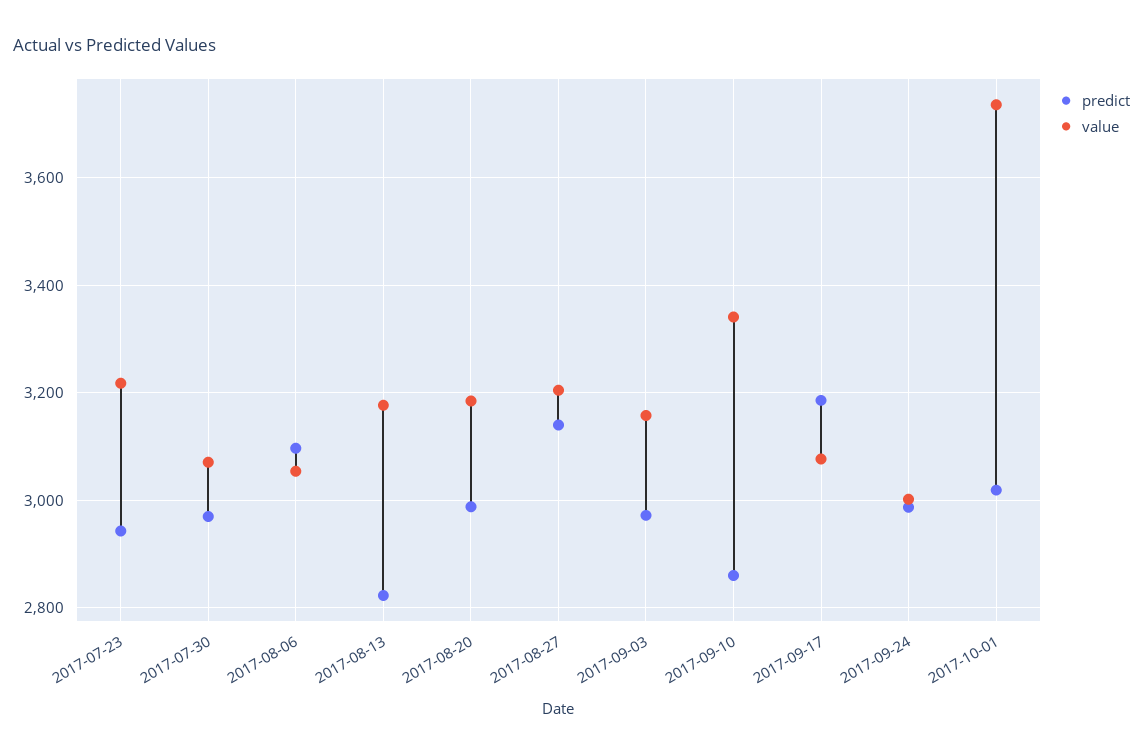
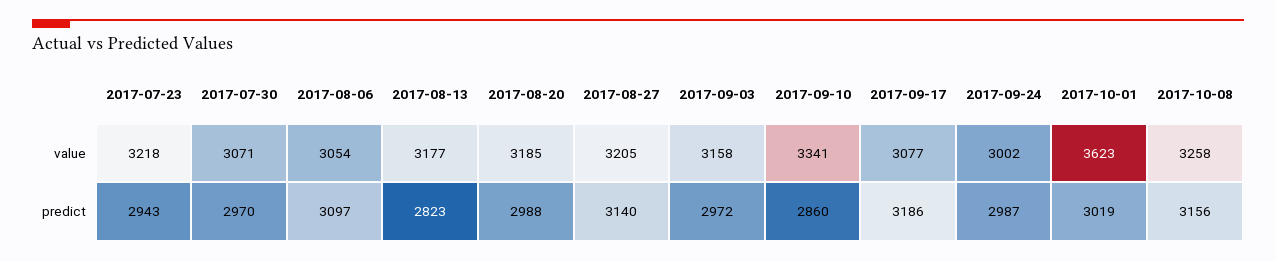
value, 2017-10-01: 3740 -> 3623
value, 2017-10-08: none -> 3258
predict, 2017-10-08: none -> 3156

